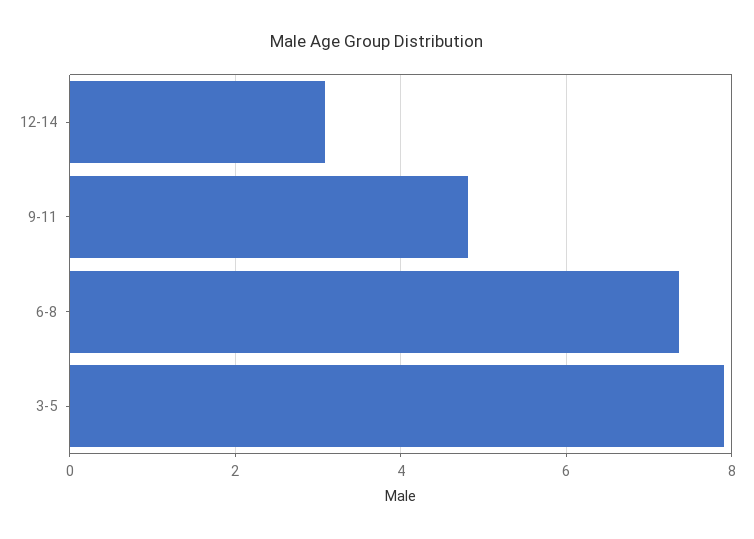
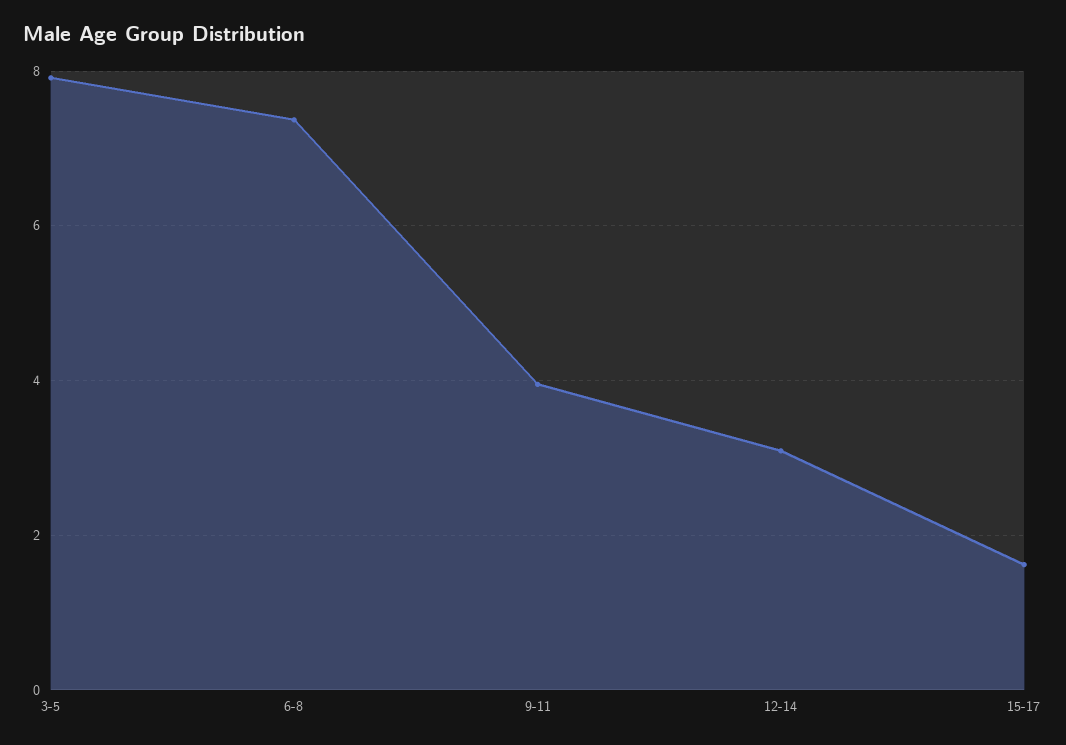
9-11: 4.8 -> 4
15-17: none -> 1.6

